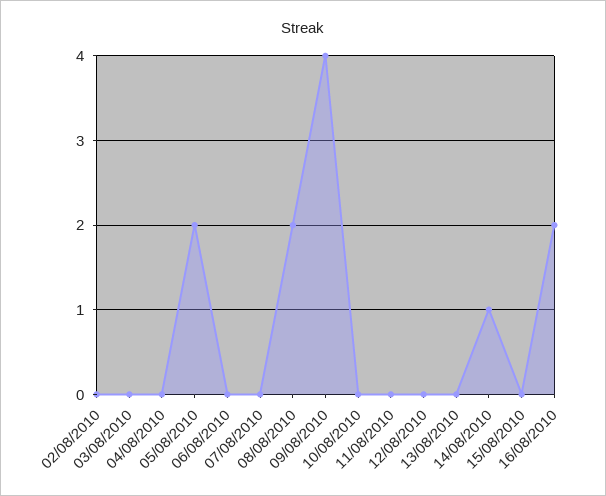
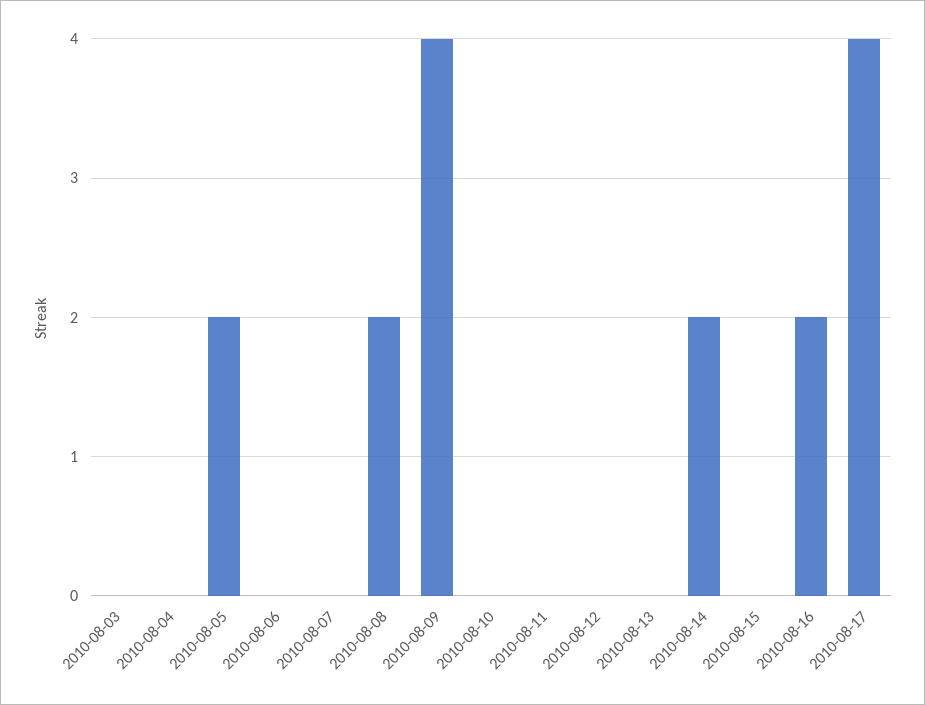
02/08/2010: 0 -> none
14/08/2010: 1 -> 2
2010-08-17: none -> 4

